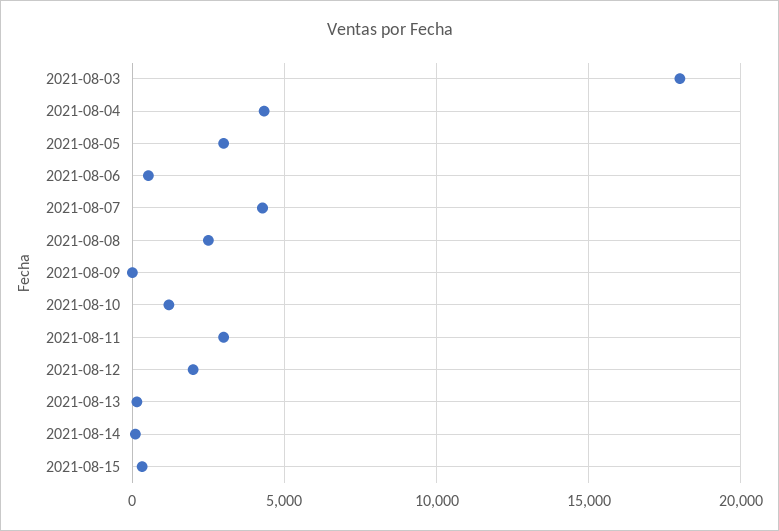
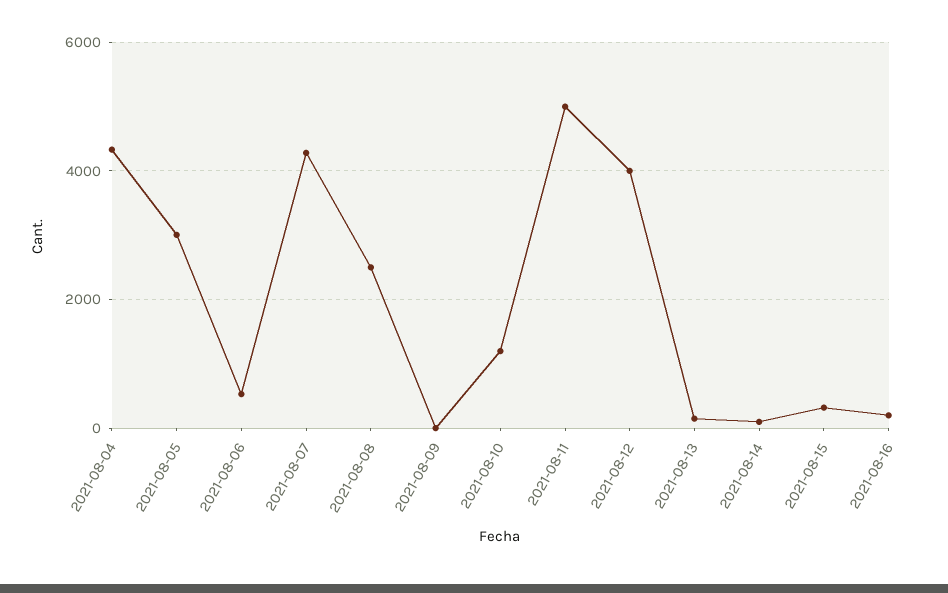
2021-08-03: 18000 -> none
2021-08-11: 3000 -> 5000
2021-08-12: 2000 -> 4000
2021-08-16: none -> 200

